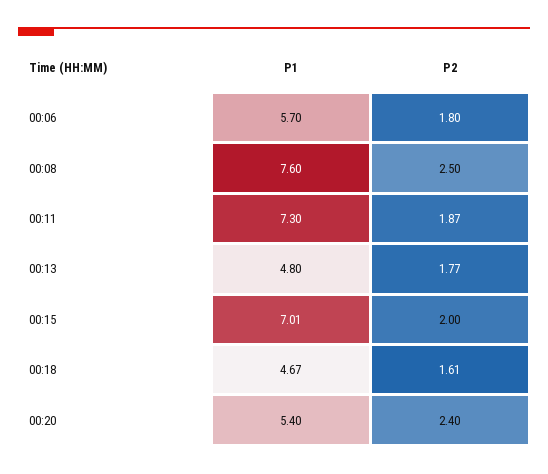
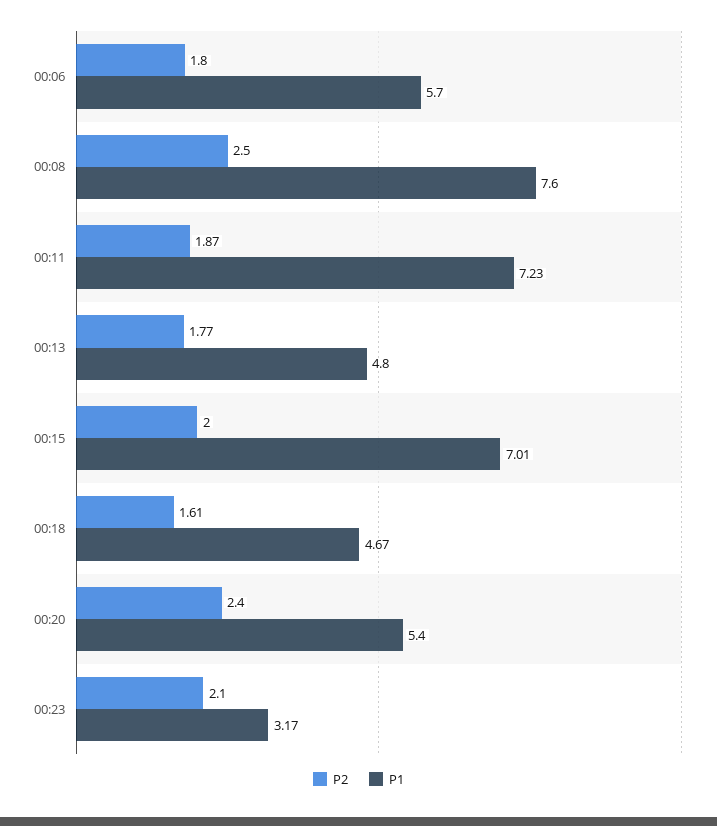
P1, 00:11: 7.3 -> 7.23
P2, 00:23: none -> 2.1
P1, 00:23: none -> 3.17

